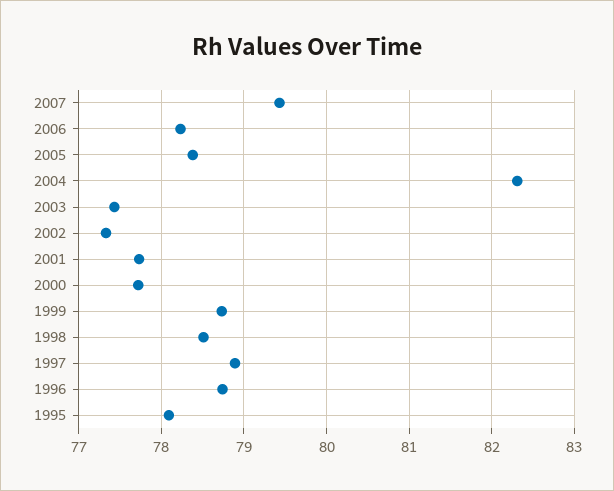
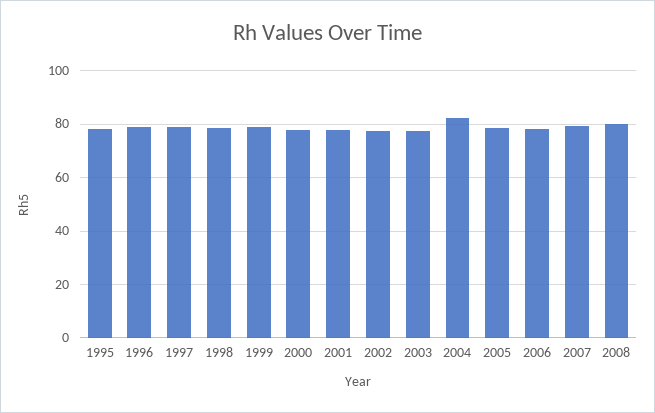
2008: none -> 80

